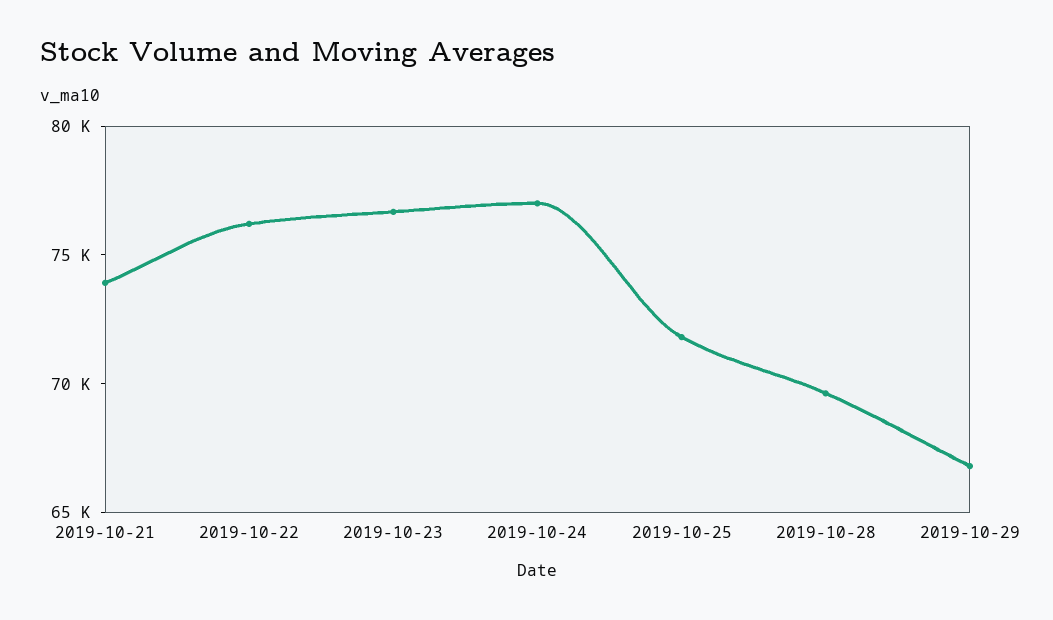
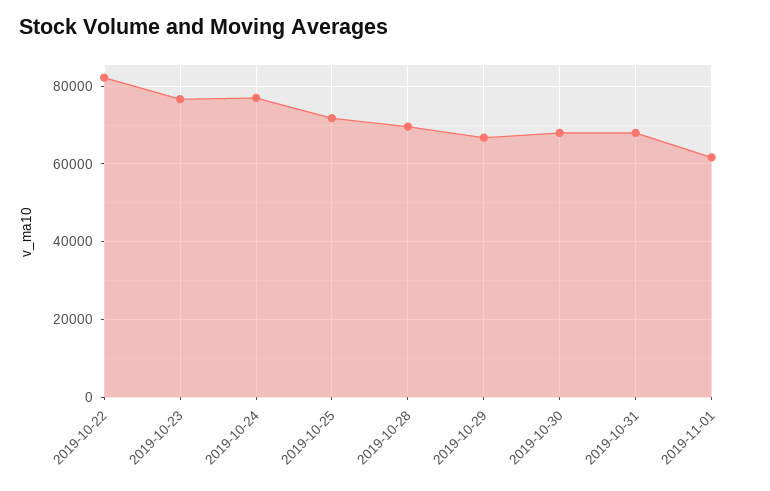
2019-10-21: 74000 -> none
2019-10-22: 76000 -> 82000
2019-10-30: none -> 68000
2019-10-31: none -> 68000
2019-11-01: none -> 62000

